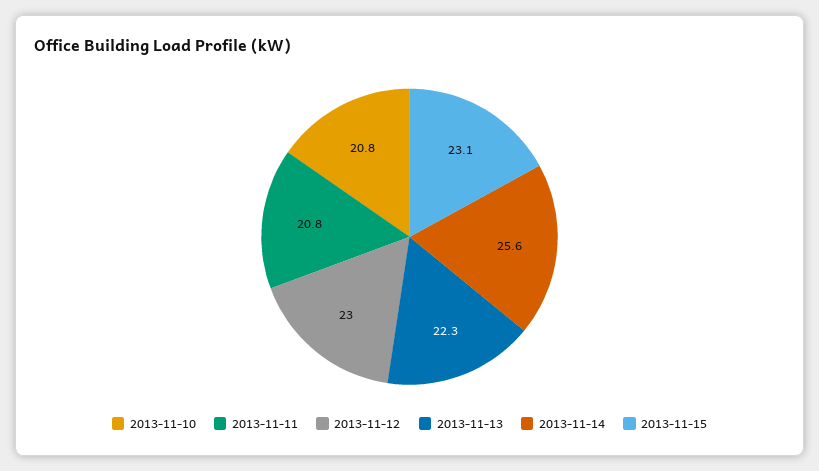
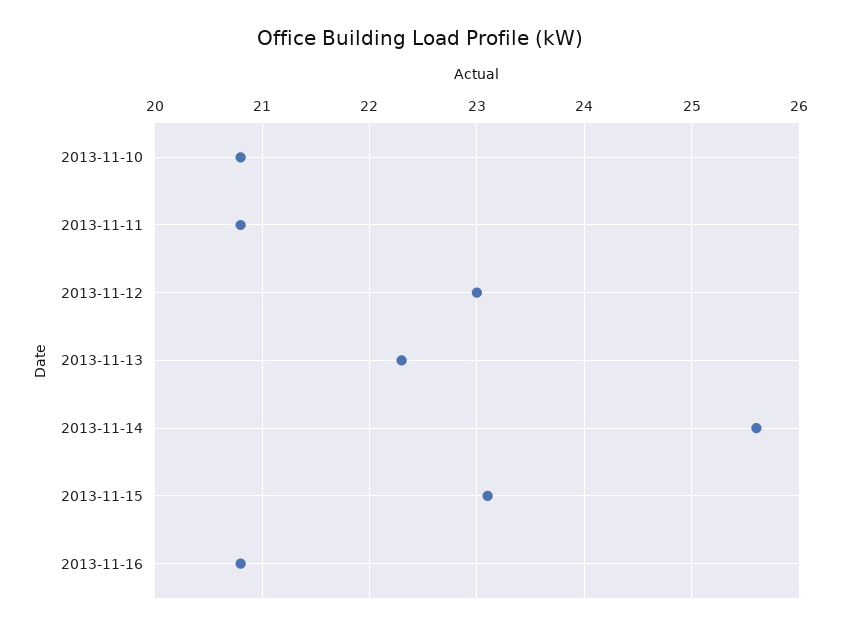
2013-11-16: none -> 20.8

